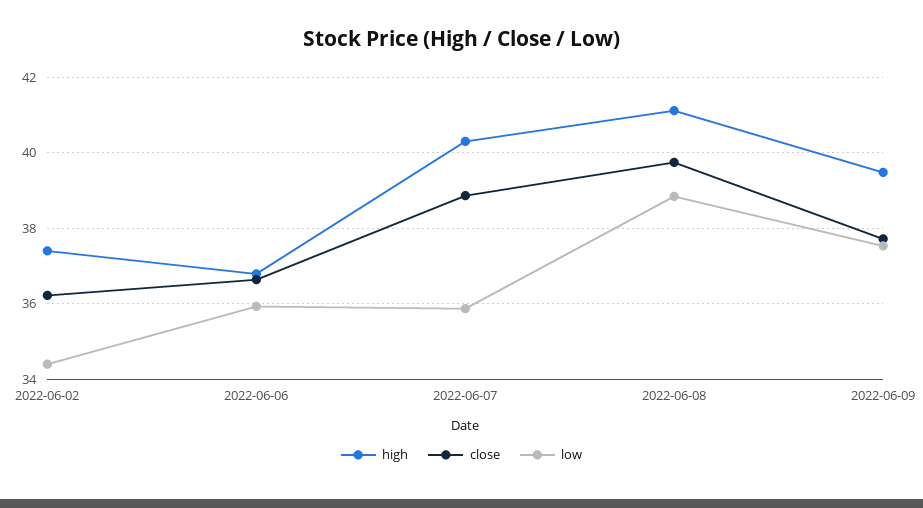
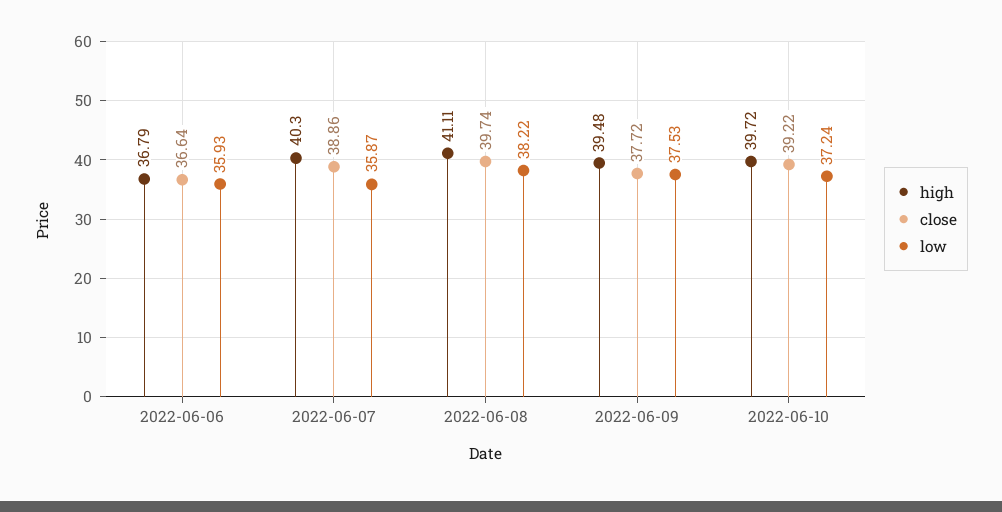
high, 2022-06-02: 37.4 -> none
close, 2022-06-02: 36.2 -> none
low, 2022-06-02: 34.4 -> none
low, 2022-06-08: 38.8 -> 38.22
high, 2022-06-10: none -> 39.72
close, 2022-06-10: none -> 39.22
low, 2022-06-10: none -> 37.24

